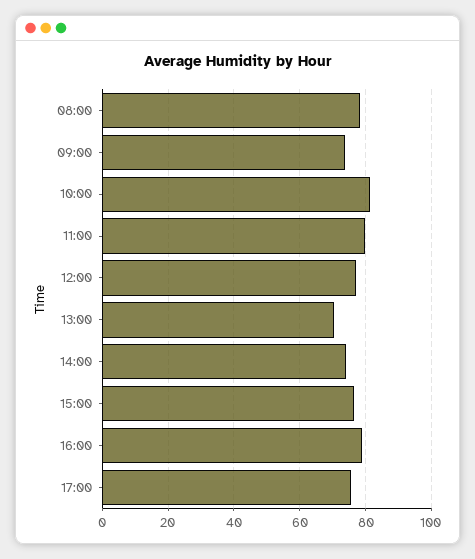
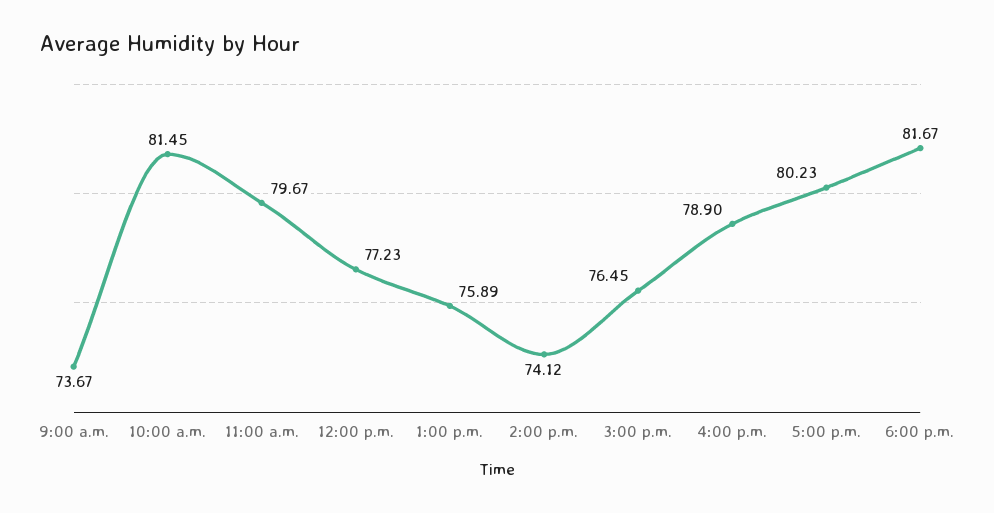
08:00: 78 -> none
13:00: 70 -> 75.89
17:00: 76 -> 80.23
6:00 p.m.: none -> 81.67

